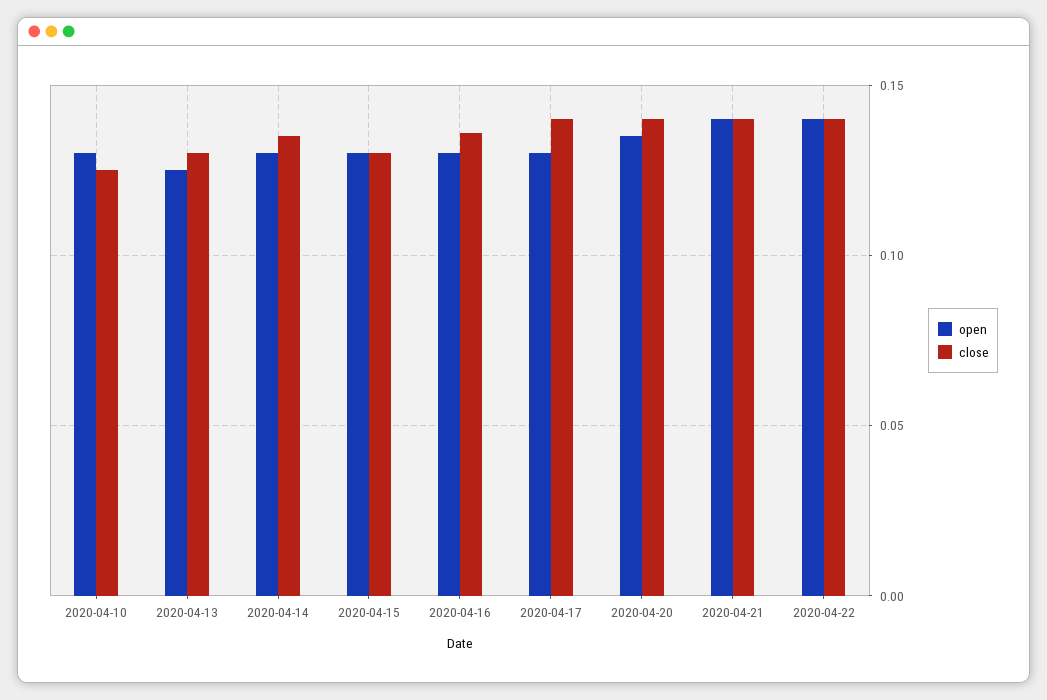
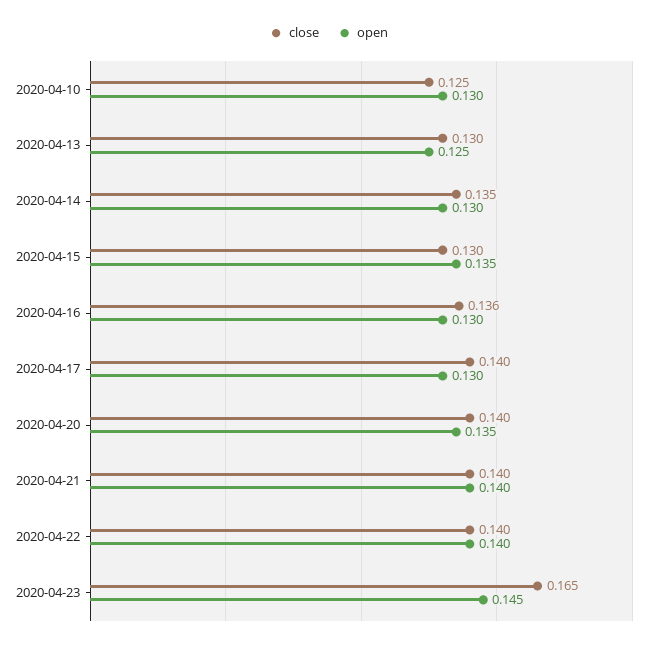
open, 2020-04-15: 0.13 -> 0.135
close, 2020-04-23: none -> 0.165
open, 2020-04-23: none -> 0.145

